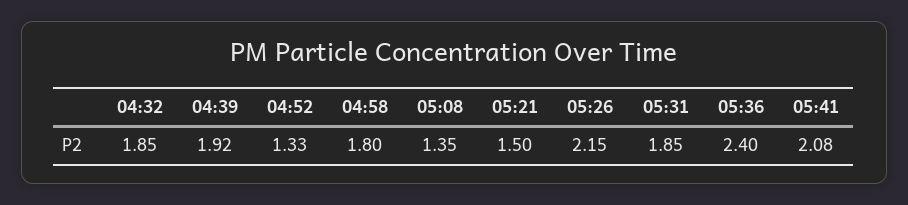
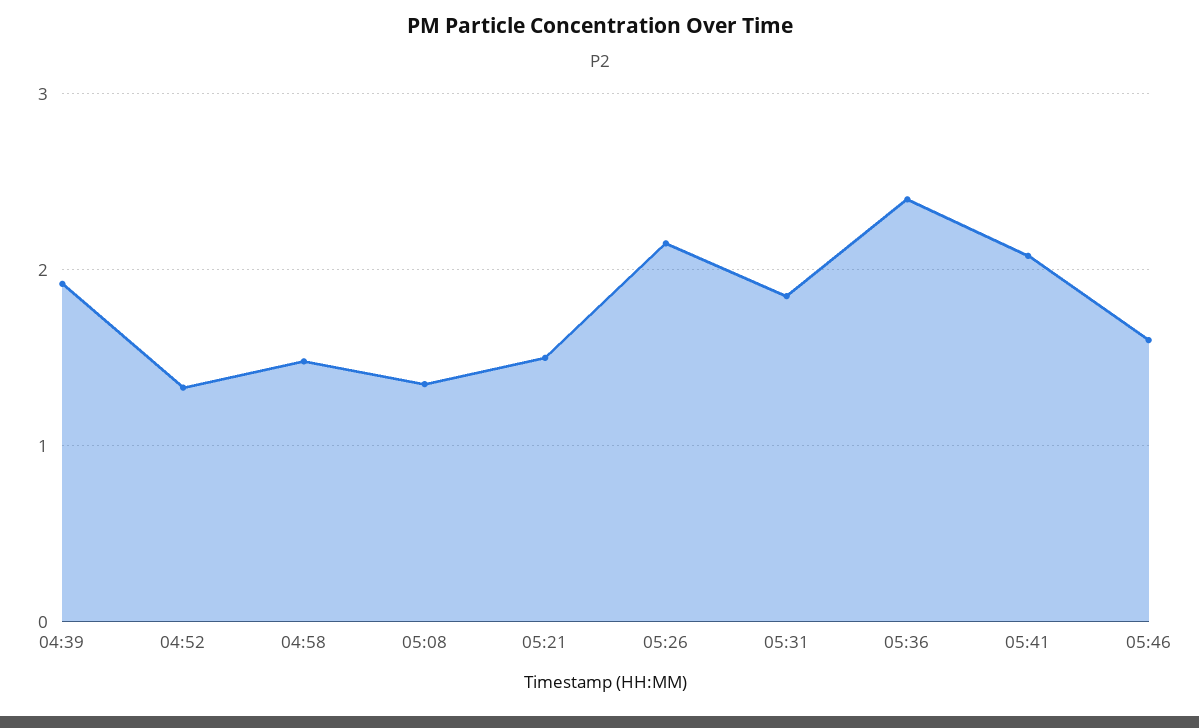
04:32: 1.85 -> none
04:58: 1.8 -> 1.5
05:46: none -> 1.6

